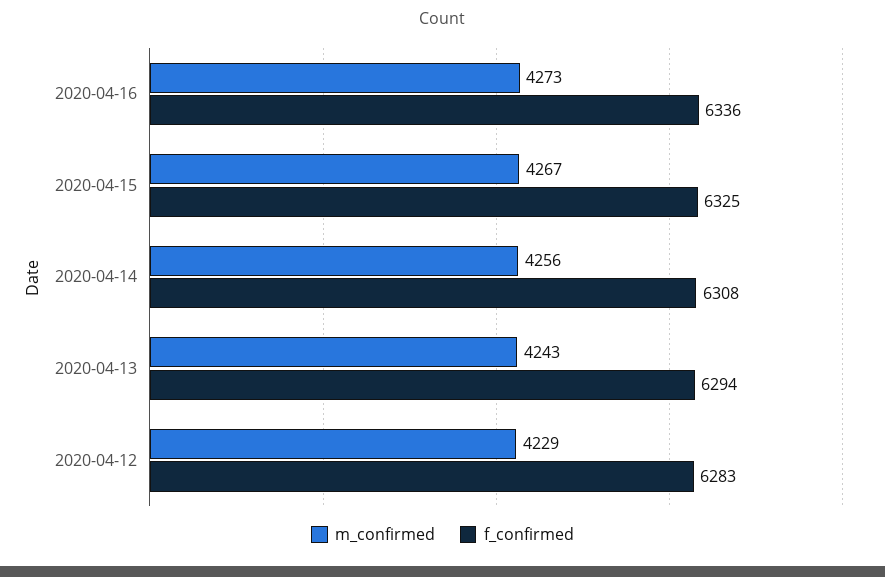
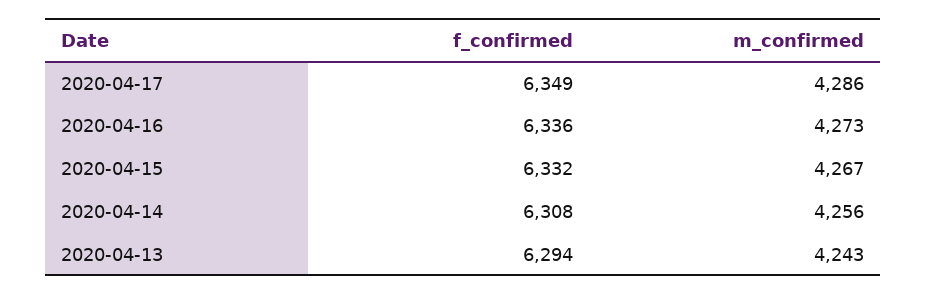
f_confirmed, 2020-04-15: 6325 -> 6332
m_confirmed, 2020-04-12: 4229 -> none
f_confirmed, 2020-04-12: 6283 -> none
f_confirmed, 2020-04-17: none -> 6349
m_confirmed, 2020-04-17: none -> 4286

